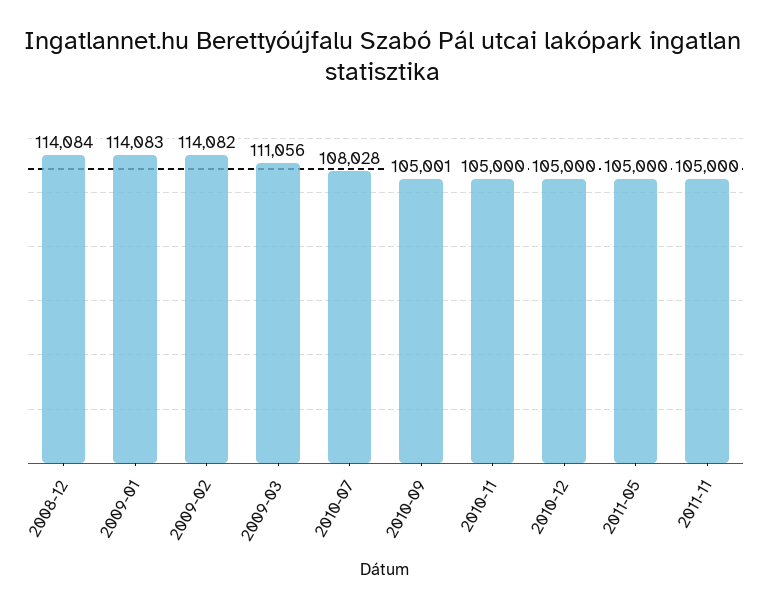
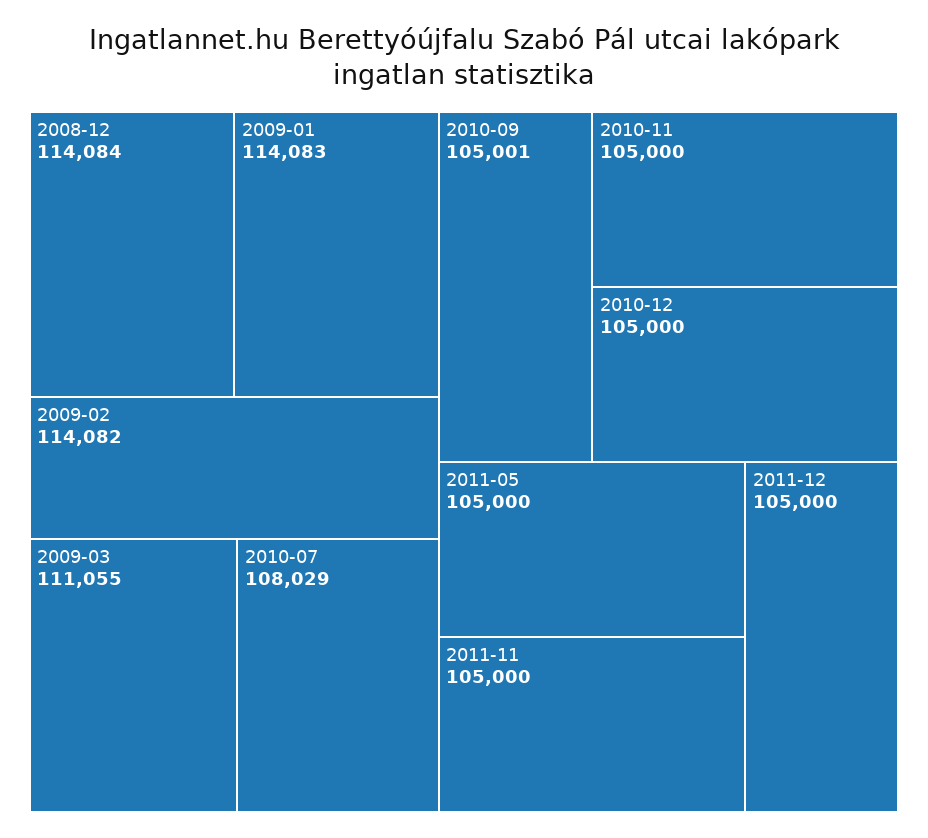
2009-03: 111056 -> 111055
2010-07: 108028 -> 108029
2011-12: none -> 105000

